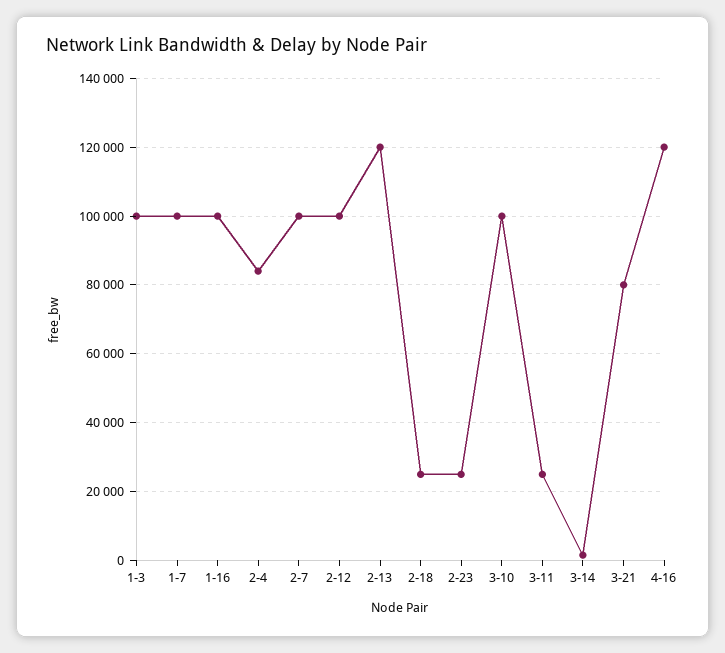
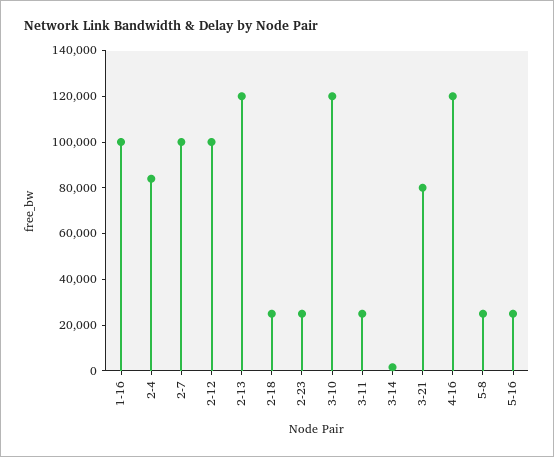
1-3: 100000 -> none
1-7: 100000 -> none
3-10: 100000 -> 120000
5-8: none -> 25000
5-16: none -> 25000

